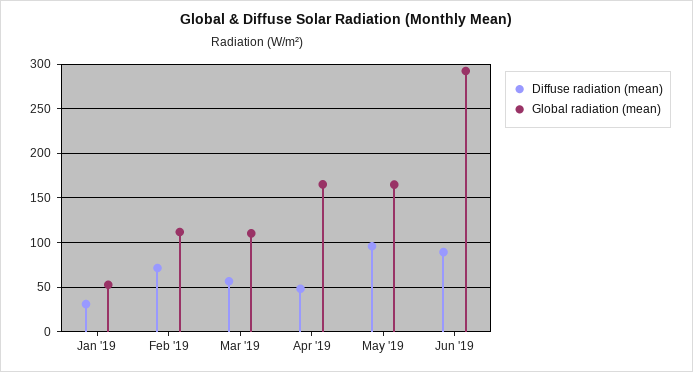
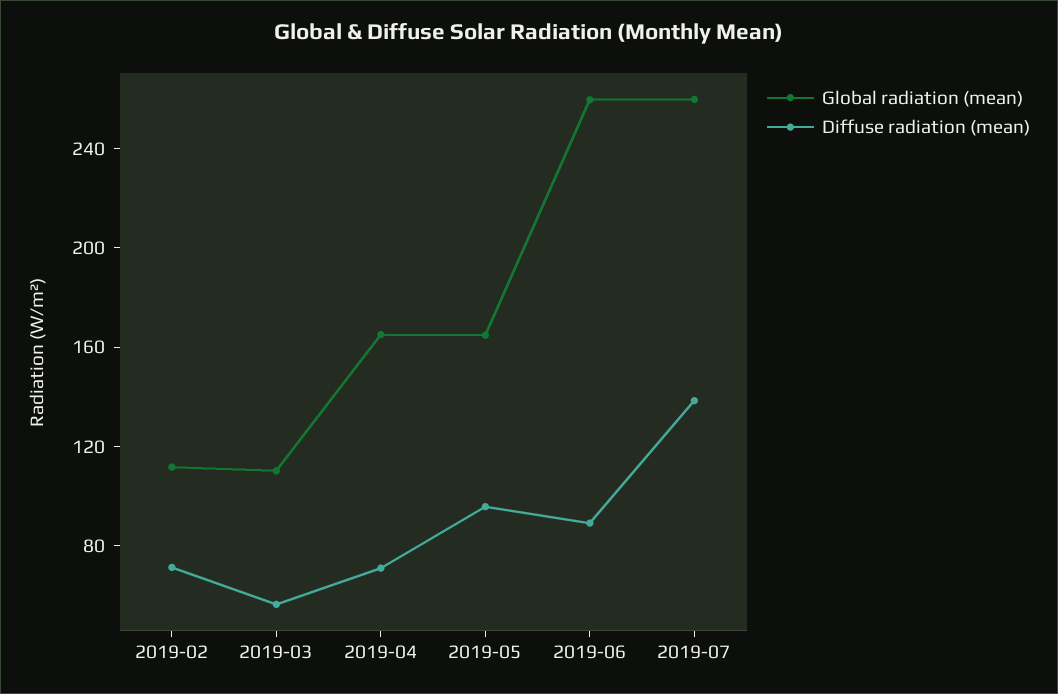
Diffuse radiation (mean), Jan '19: 30 -> none
Global radiation (mean), Jan '19: 50 -> none
Diffuse radiation (mean), Apr '19: 50 -> 70
Global radiation (mean), Jun '19: 290 -> 260
Global radiation (mean), 2019-07: none -> 260
Diffuse radiation (mean), 2019-07: none -> 140

